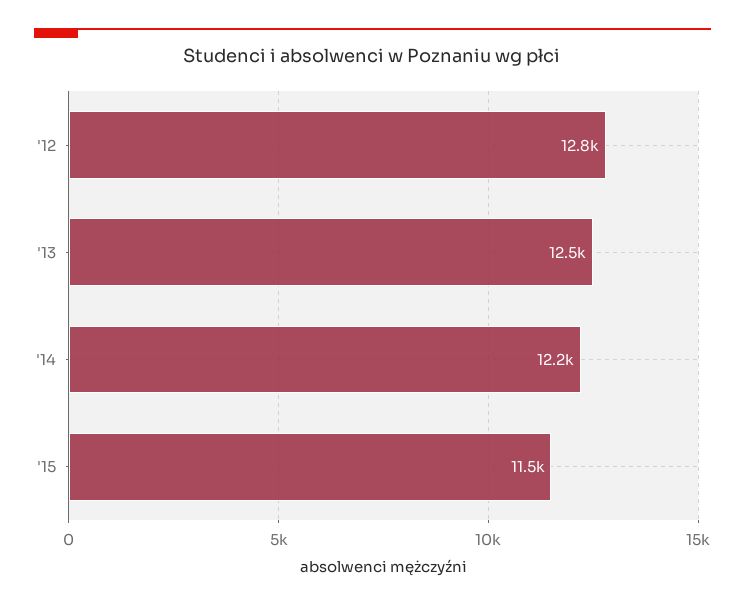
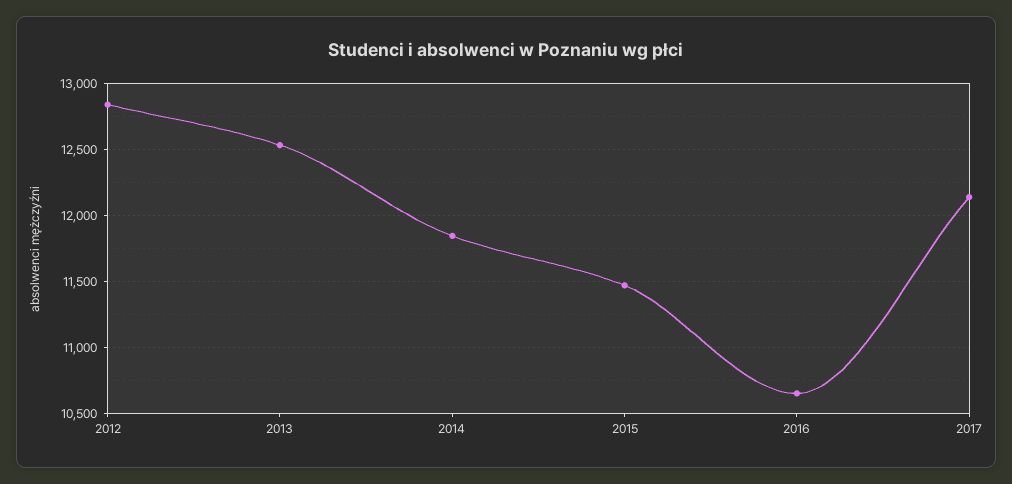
'14: 12200 -> 11850
2016: none -> 10650
2017: none -> 12150

